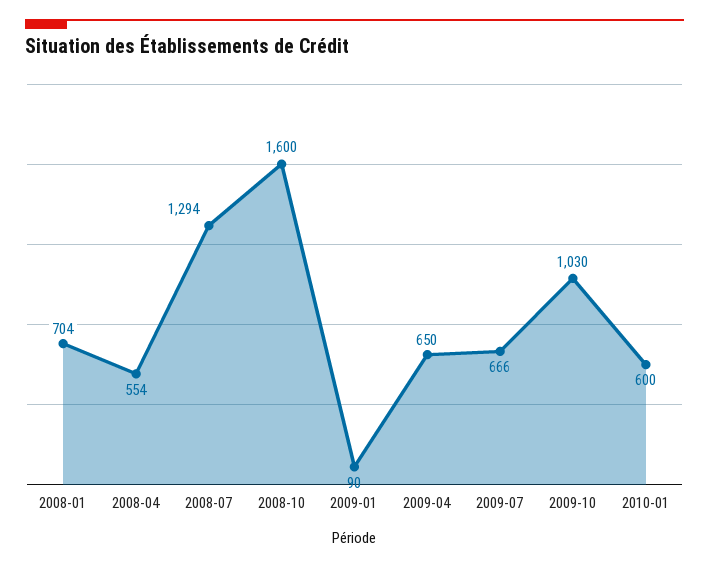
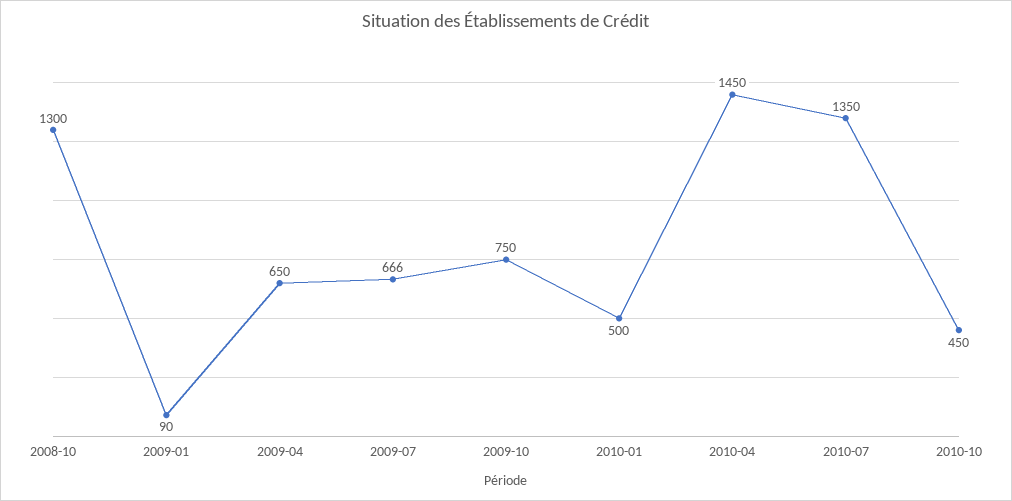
2008-01: 704 -> none
2008-04: 554 -> none
2008-07: 1294 -> none
2008-10: 1600 -> 1300
2009-10: 1030 -> 750
2010-01: 600 -> 500
2010-04: none -> 1450
2010-07: none -> 1350
2010-10: none -> 450

